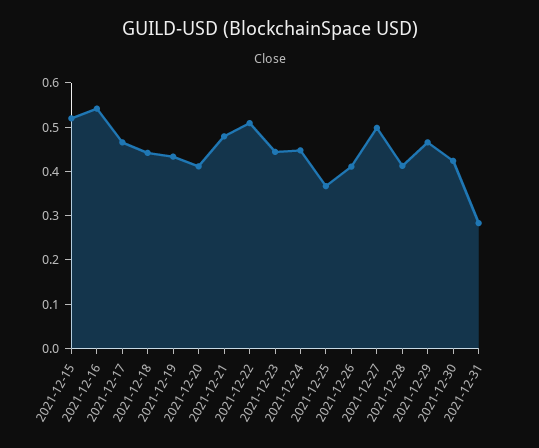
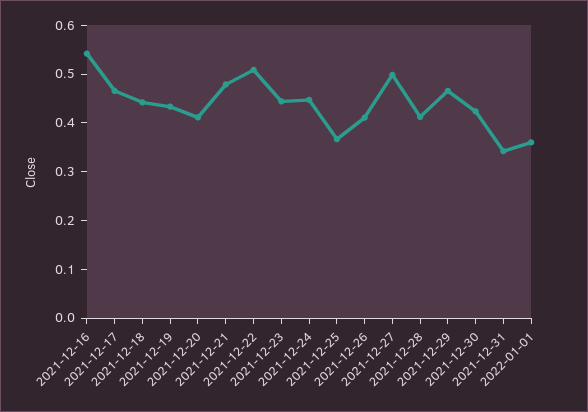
2021-12-15: 0.52 -> none
2021-12-31: 0.28 -> 0.34
2022-01-01: none -> 0.36

